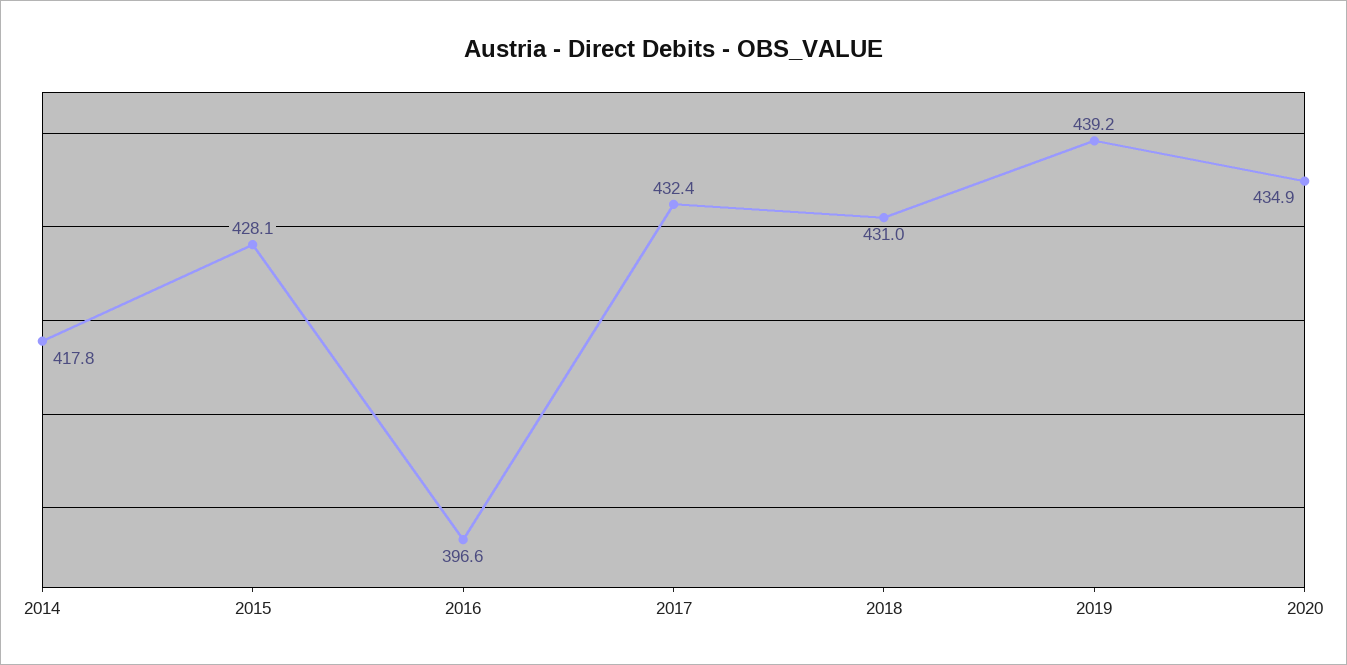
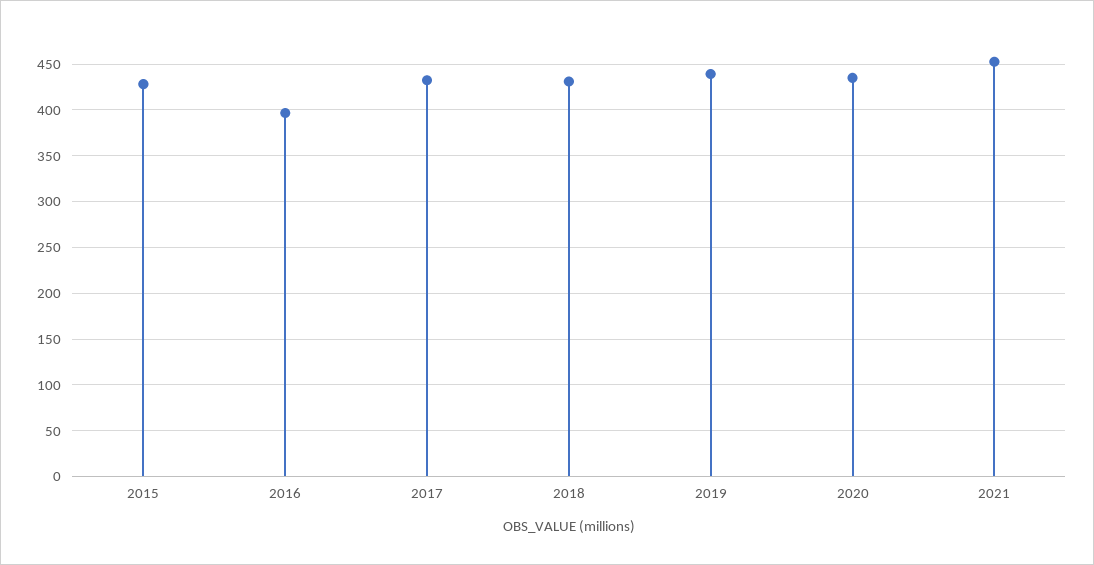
2014: 417.8 -> none
2021: none -> 450

